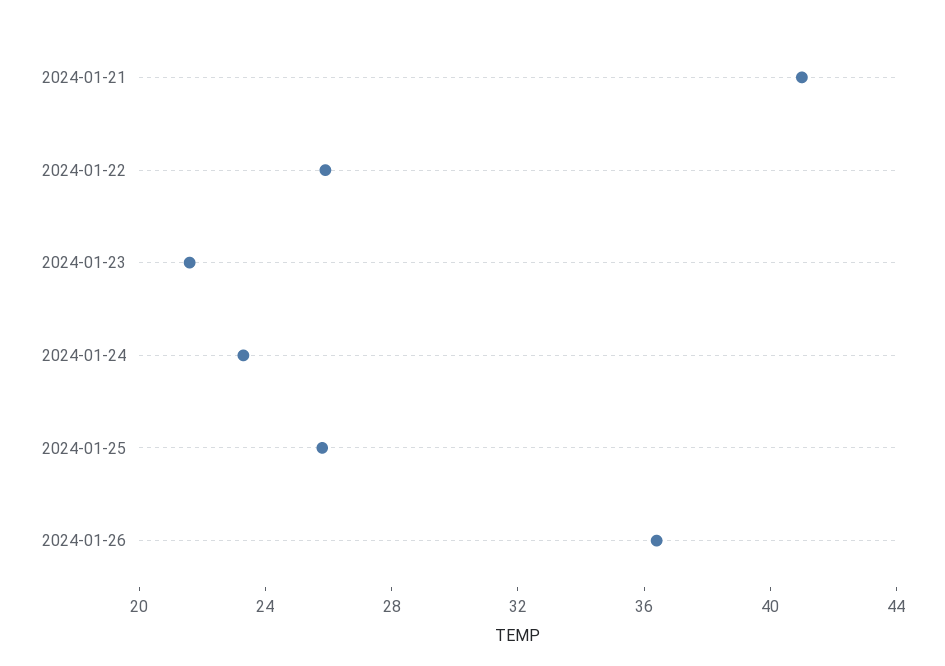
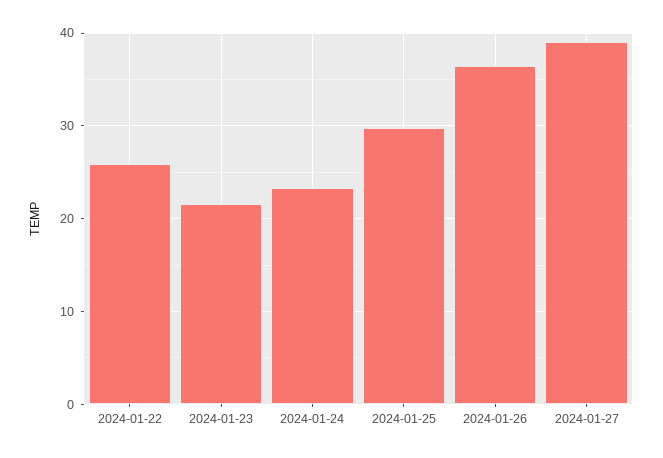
2024-01-21: 41 -> none
2024-01-25: 26 -> 30
2024-01-27: none -> 39

